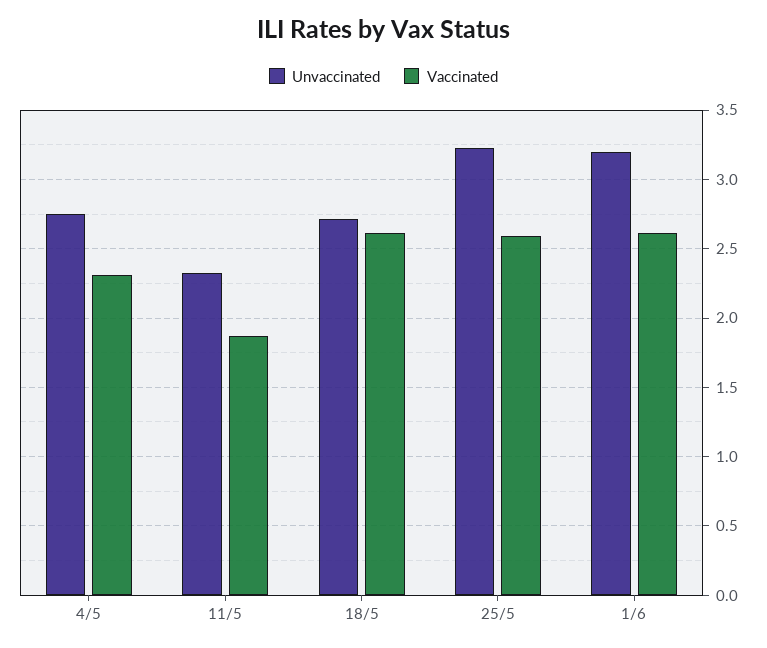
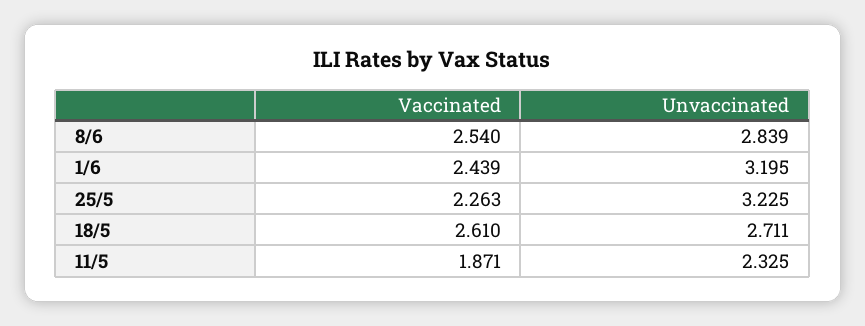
Unvaccinated, 4/5: 2.75 -> none
Vaccinated, 4/5: 2.3 -> none
Vaccinated, 25/5: 2.6 -> 2.263
Vaccinated, 1/6: 2.6 -> 2.439
Vaccinated, 8/6: none -> 2.54
Unvaccinated, 8/6: none -> 2.839

